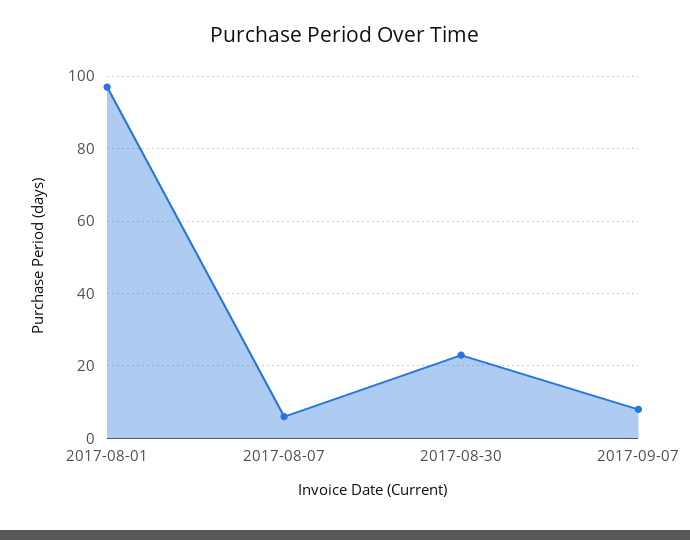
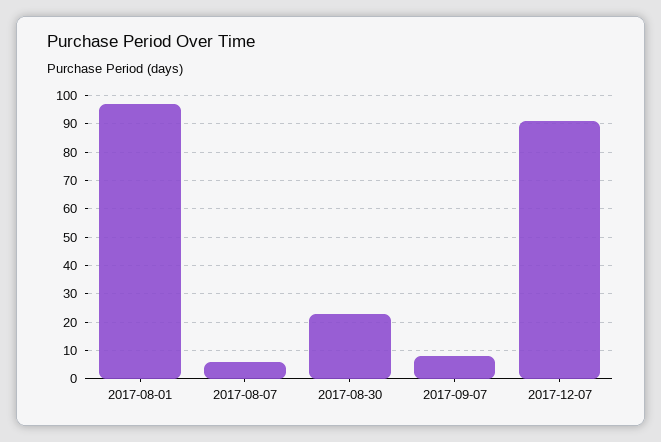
2017-12-07: none -> 90

